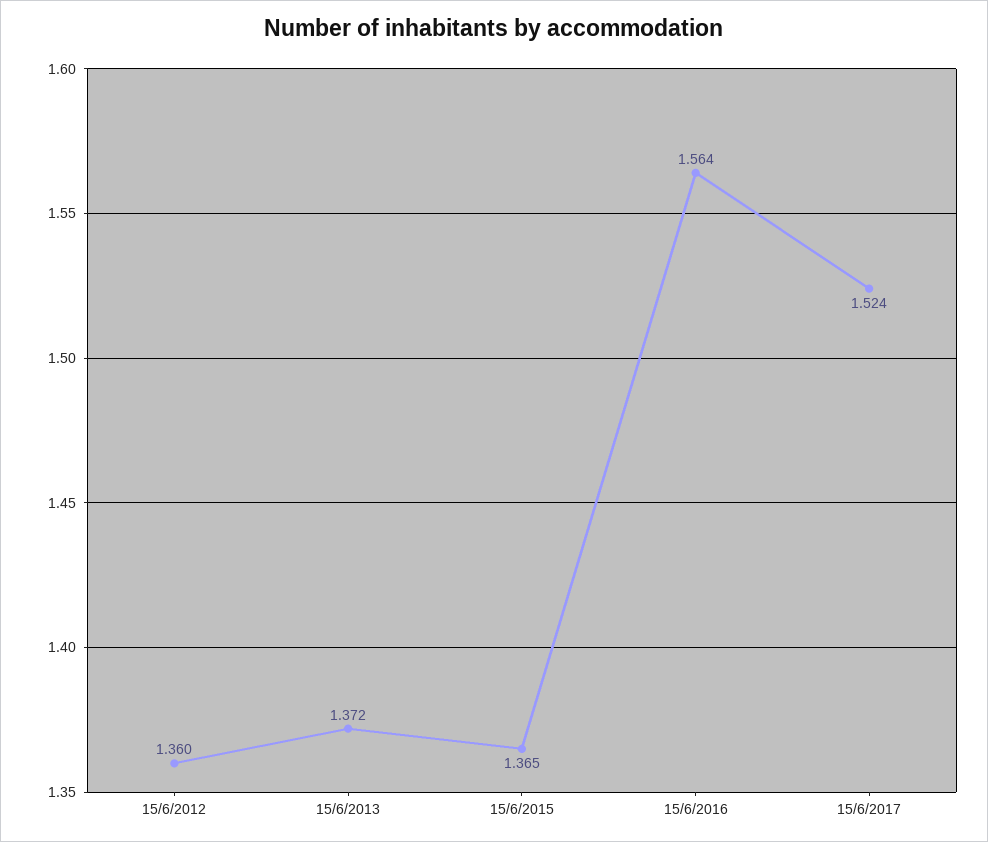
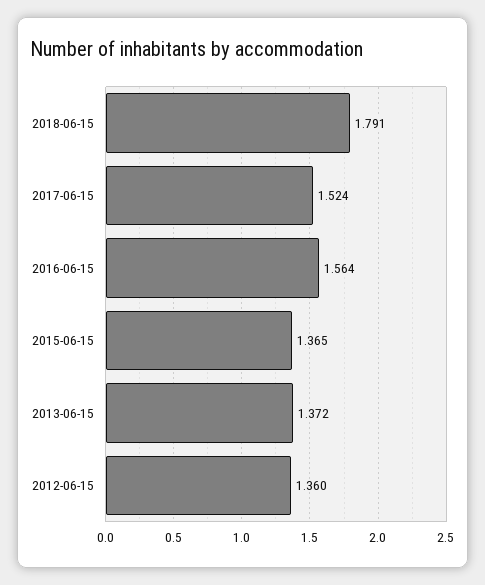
2018-06-15: none -> 1.791

